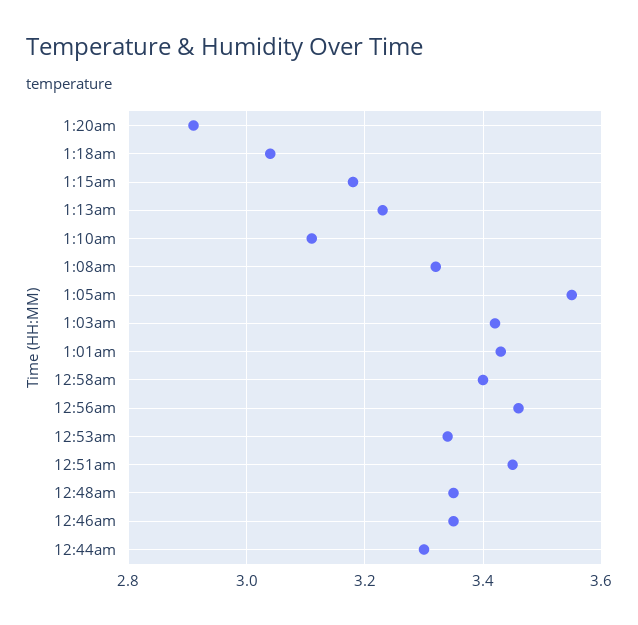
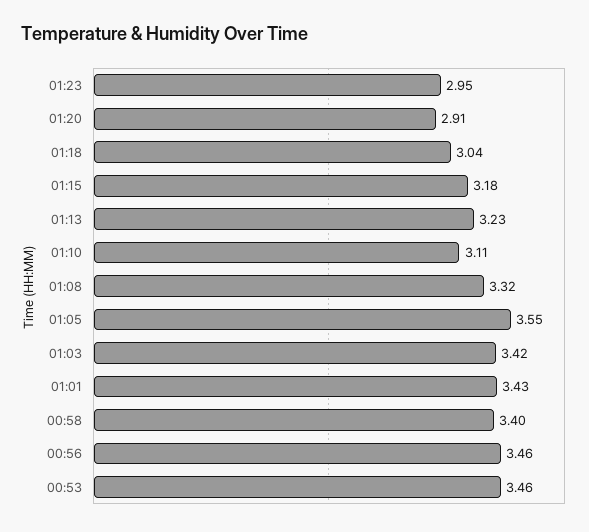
12:53am: 3.35 -> 3.46
12:51am: 3.45 -> none
12:48am: 3.35 -> none
12:46am: 3.35 -> none
12:44am: 3.3 -> none
01:23: none -> 2.95

